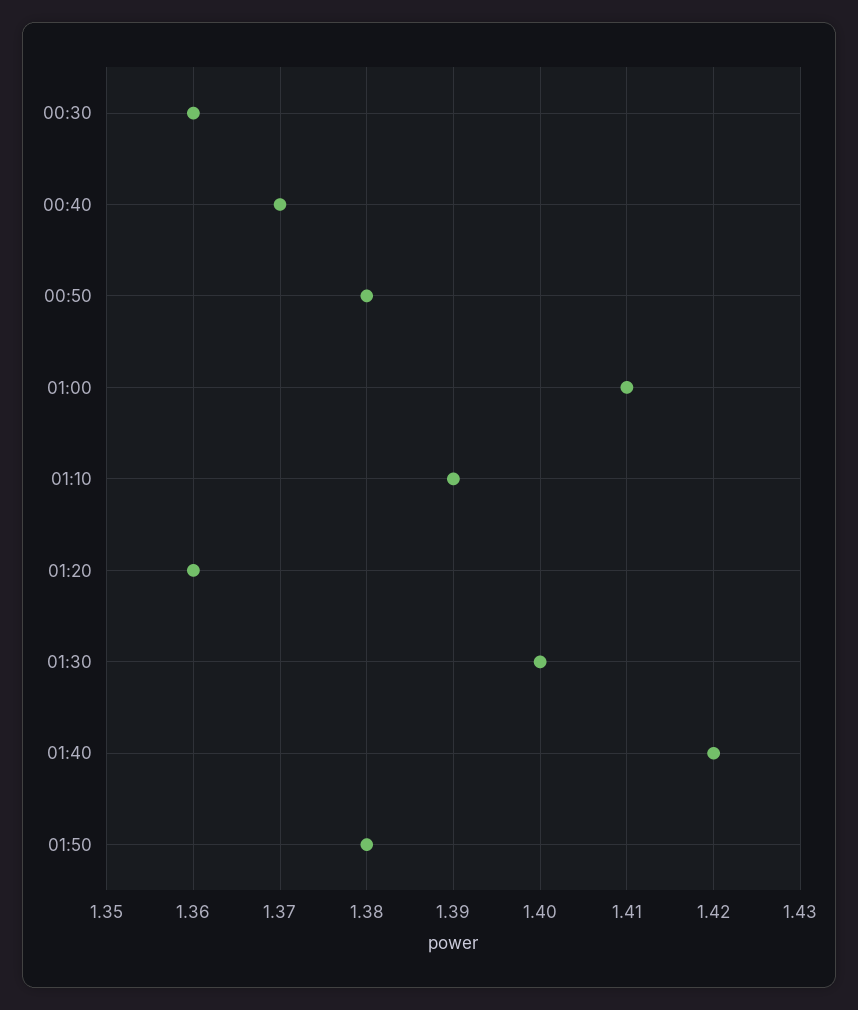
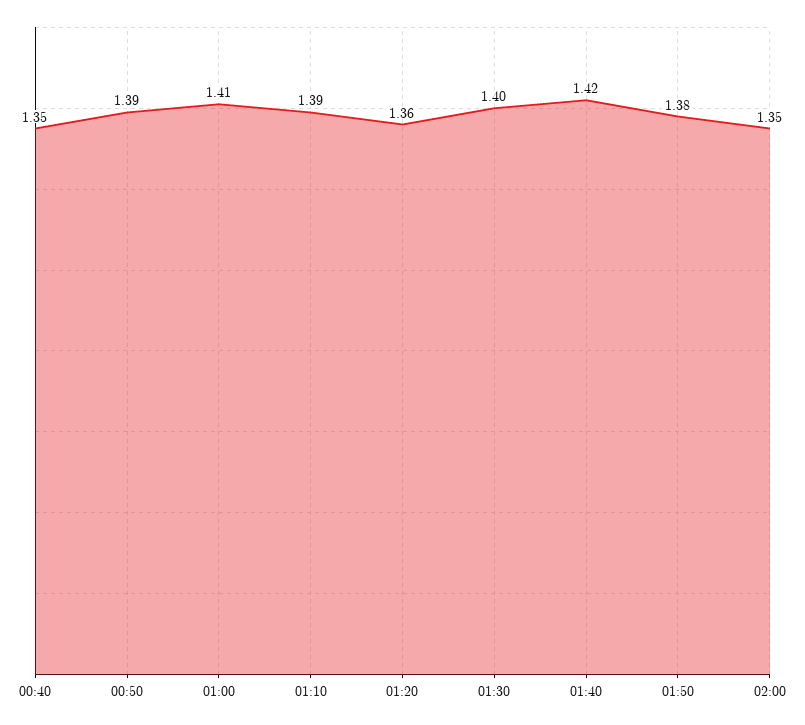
00:30: 1.36 -> none
00:40: 1.37 -> 1.35
00:50: 1.38 -> 1.39
02:00: none -> 1.35

